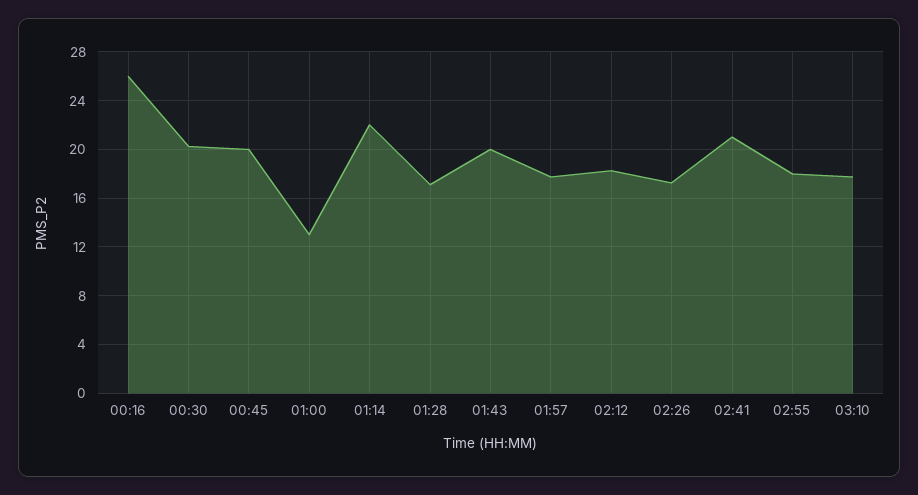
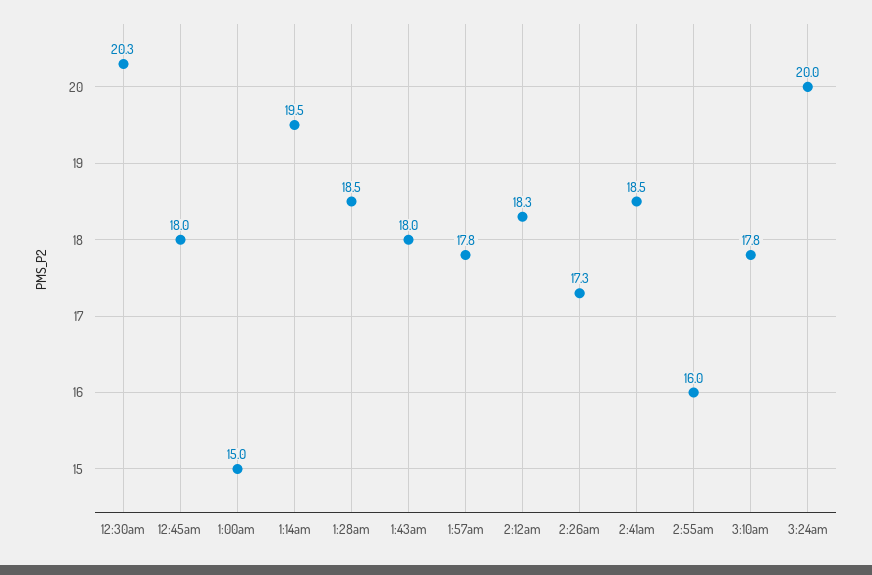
00:16: 26 -> none
00:45: 20 -> 18
01:00: 13 -> 15
01:14: 22 -> 19.5
01:28: 17 -> 18.5
01:43: 20 -> 18
02:41: 21 -> 18.5
02:55: 18 -> 16
3:24am: none -> 20

